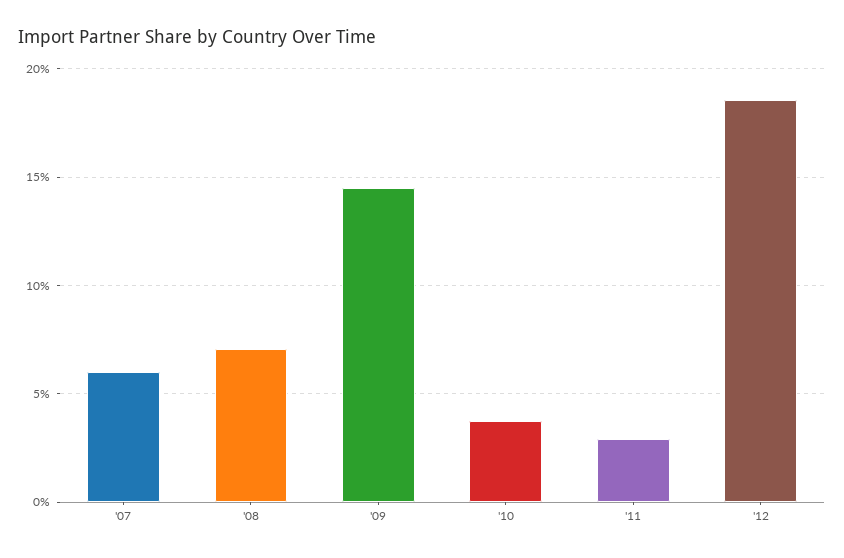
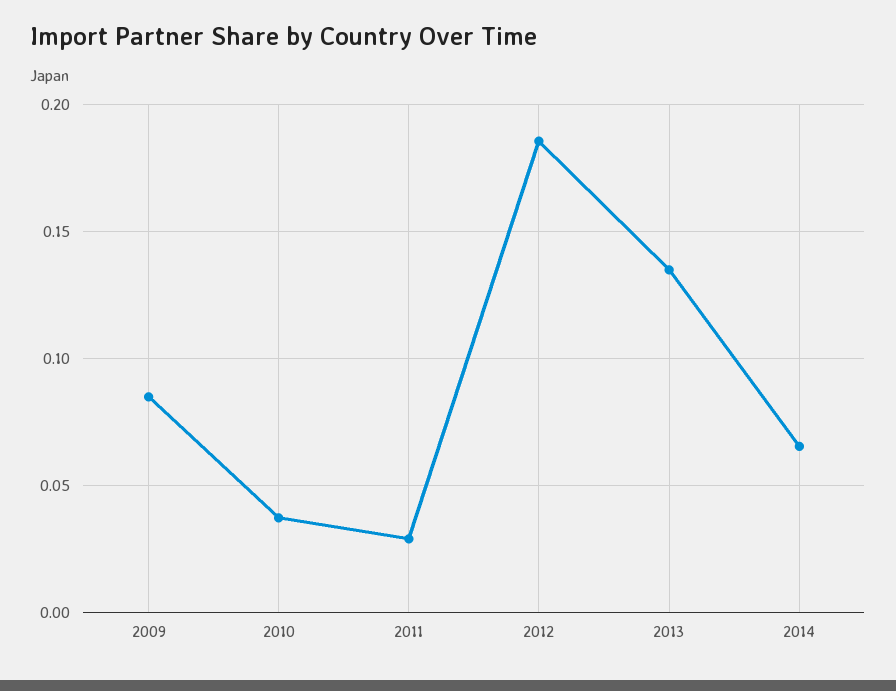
'07: 0.06 -> none
'08: 0.07 -> none
'09: 0.145 -> 0.085
2013: none -> 0.135
2014: none -> 0.065

